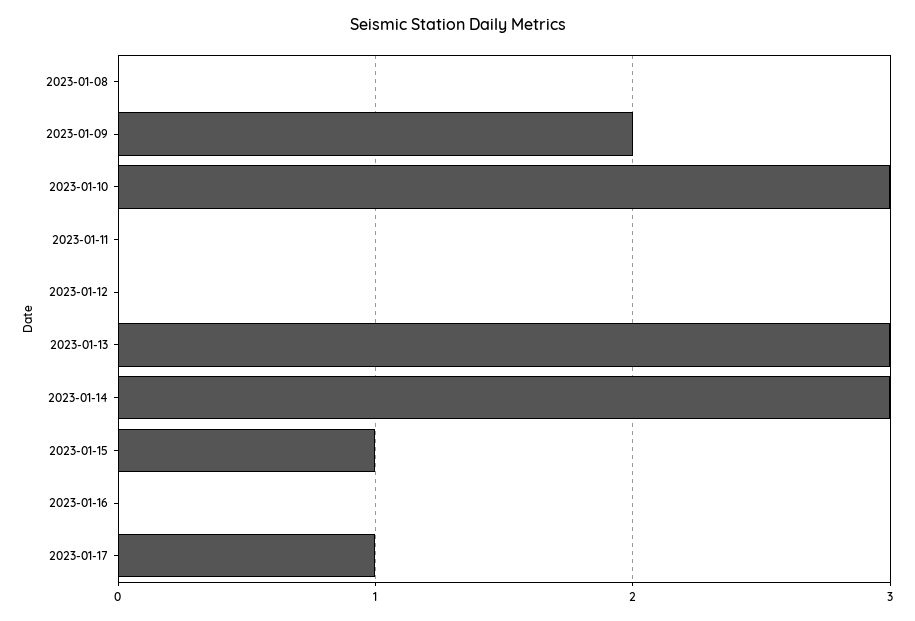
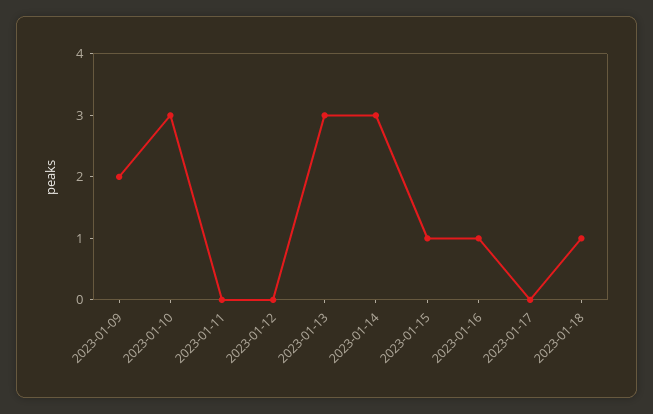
2023-01-08: 0 -> none
2023-01-16: 0 -> 1
2023-01-17: 1 -> 0
2023-01-18: none -> 1

